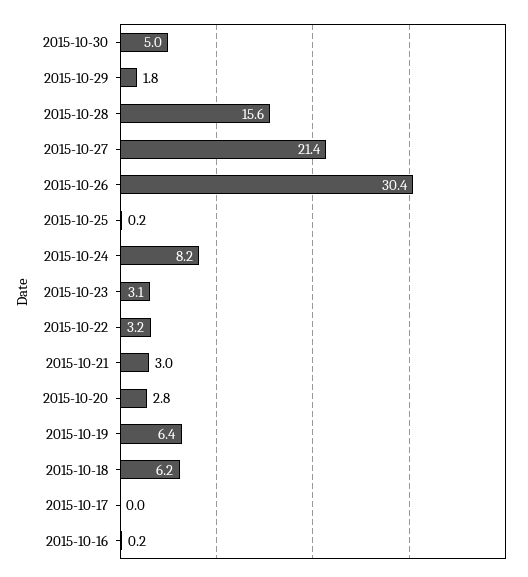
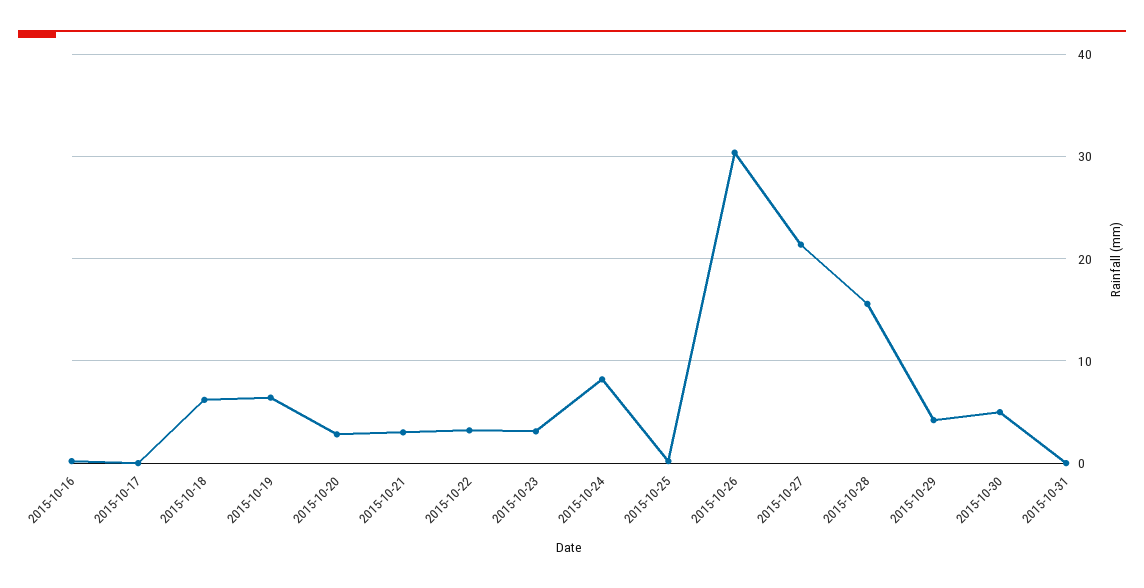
2015-10-29: 1.8 -> 4
2015-10-31: none -> 0

